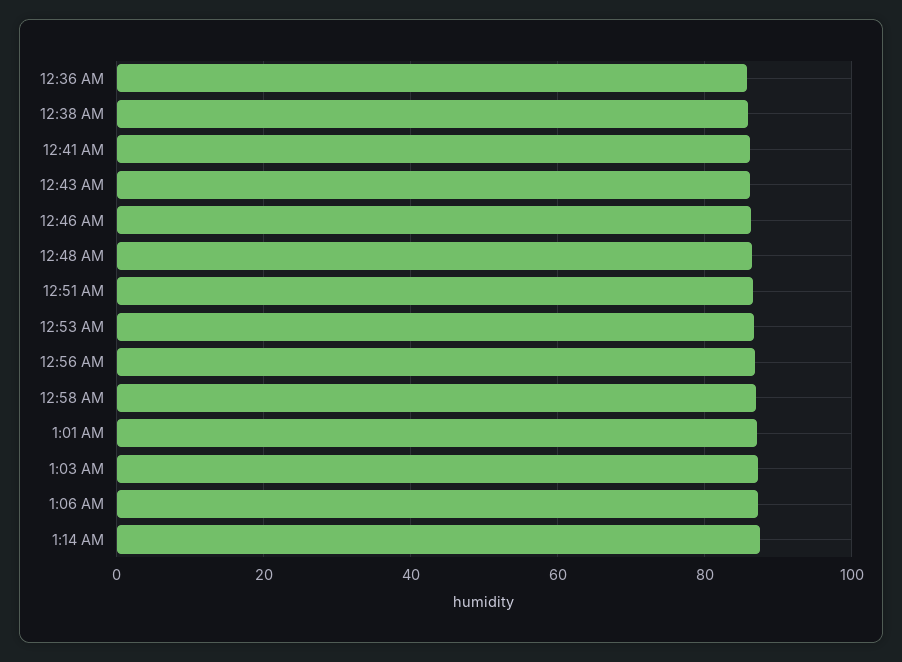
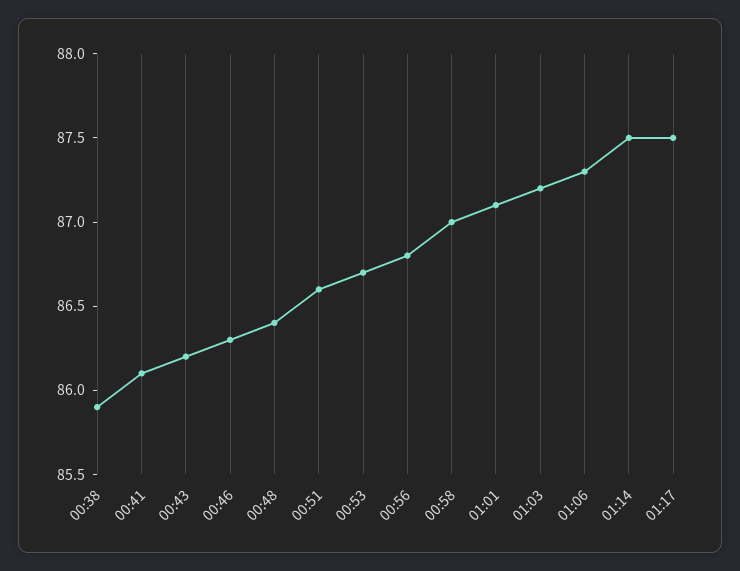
12:36 AM: 86 -> none
01:17: none -> 87.5

